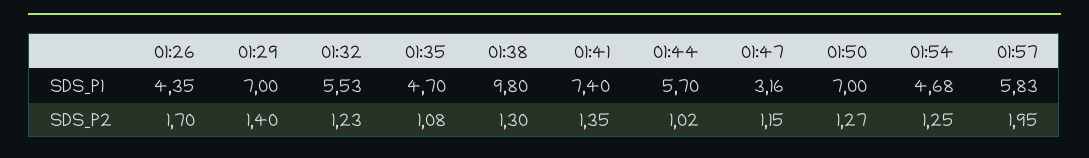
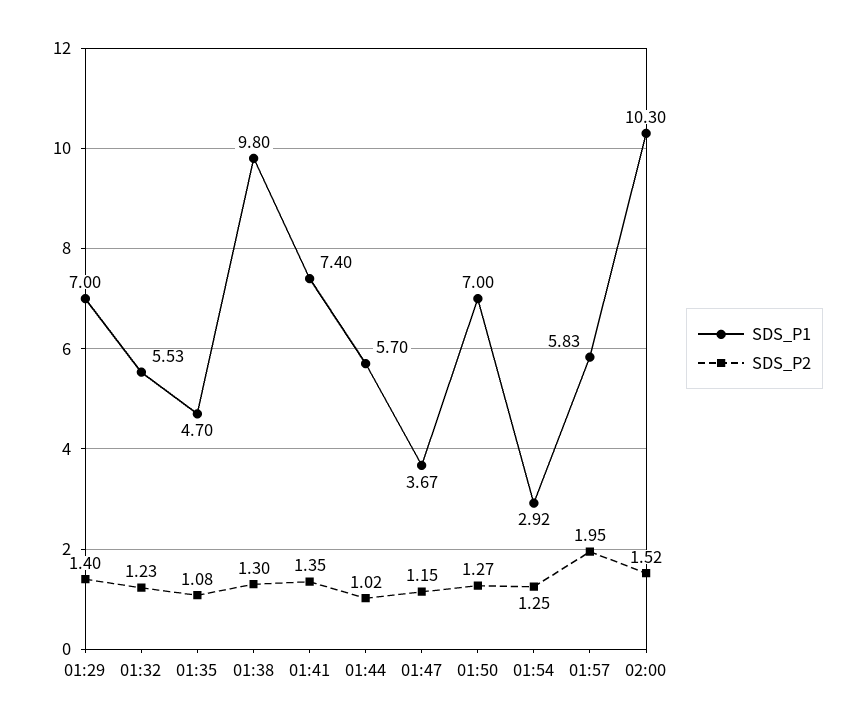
SDS_P1, 01:26: 4.35 -> none
SDS_P1, 01:47: 3.16 -> 3.67
SDS_P1, 01:54: 4.68 -> 2.92
SDS_P2, 01:26: 1.7 -> none
SDS_P1, 02:00: none -> 10.3
SDS_P2, 02:00: none -> 1.52

